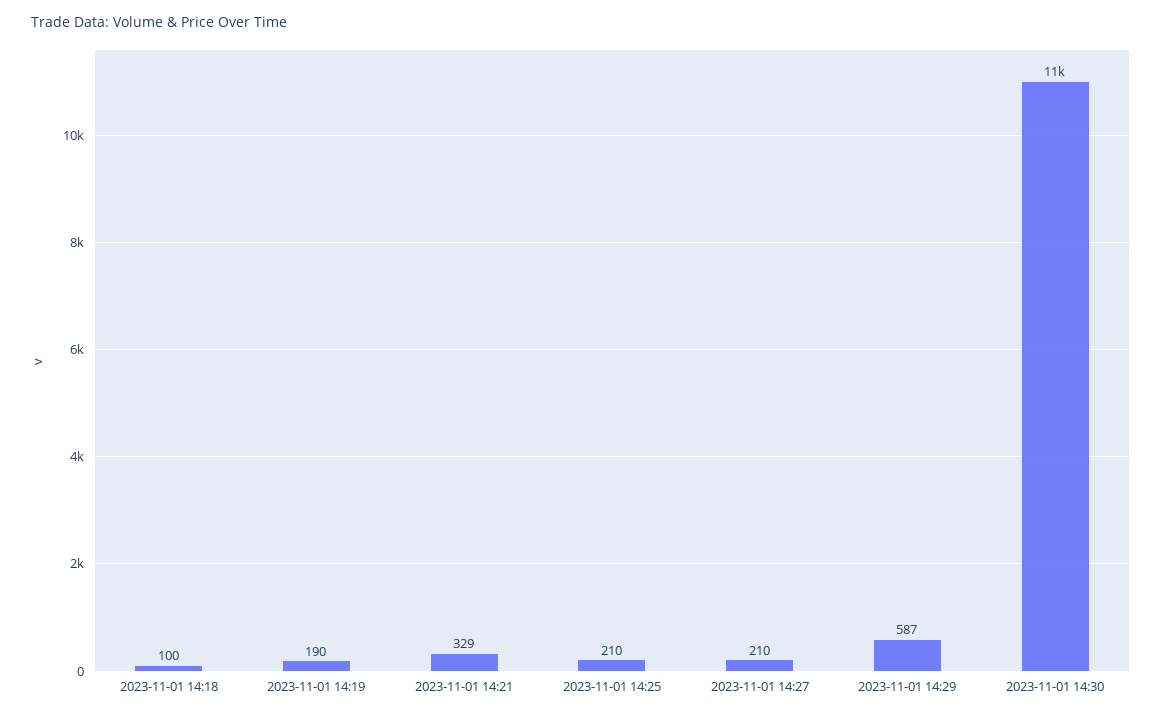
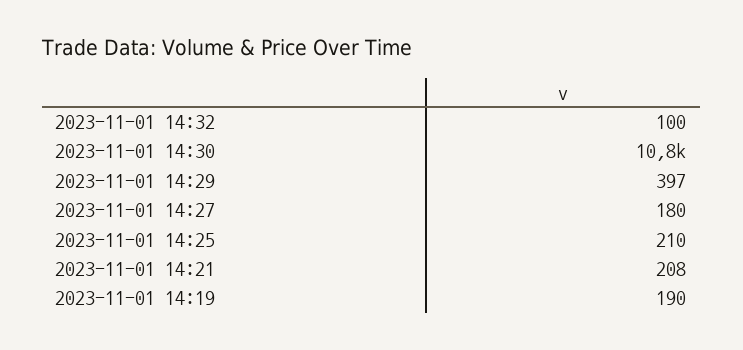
2023-11-01 14:18: 100 -> none
2023-11-01 14:21: 329 -> 208
2023-11-01 14:27: 210 -> 180
2023-11-01 14:29: 587 -> 397
2023-11-01 14:32: none -> 100

